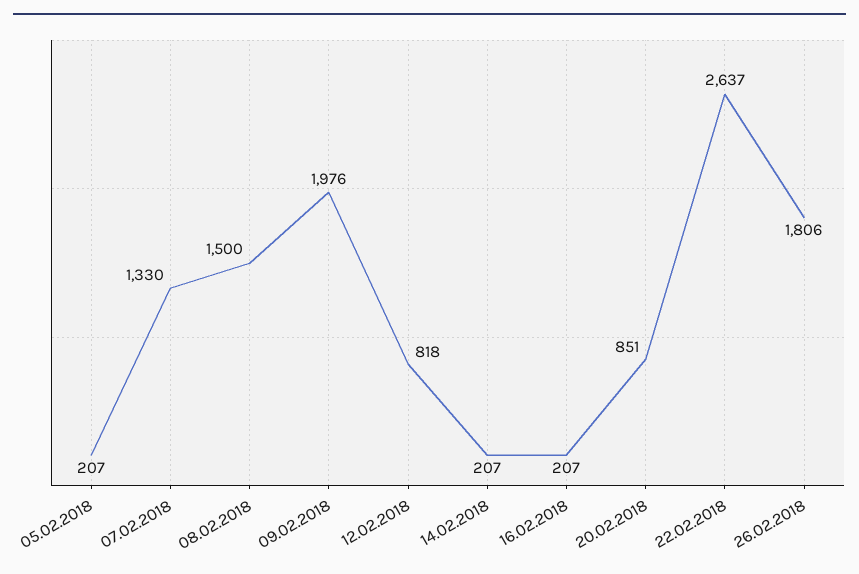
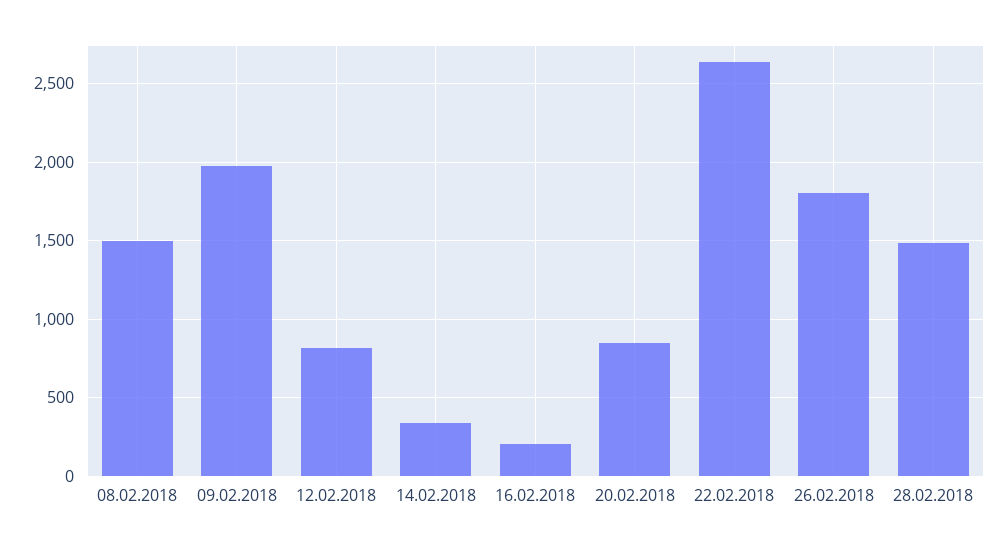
05.02.2018: 207 -> none
07.02.2018: 1330 -> none
14.02.2018: 207 -> 350
28.02.2018: none -> 1500

